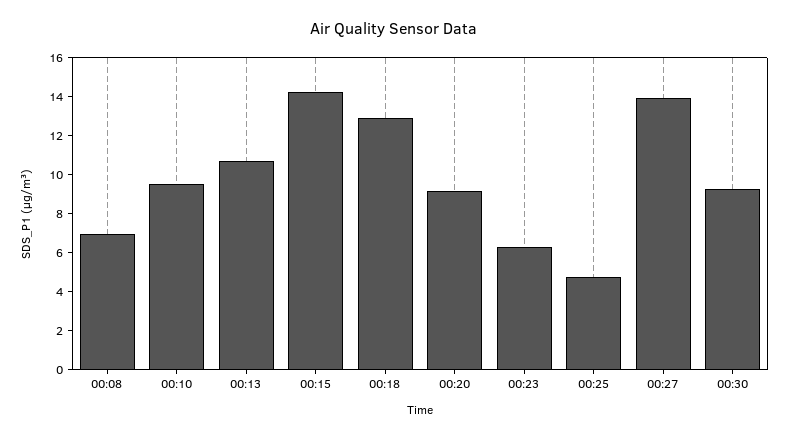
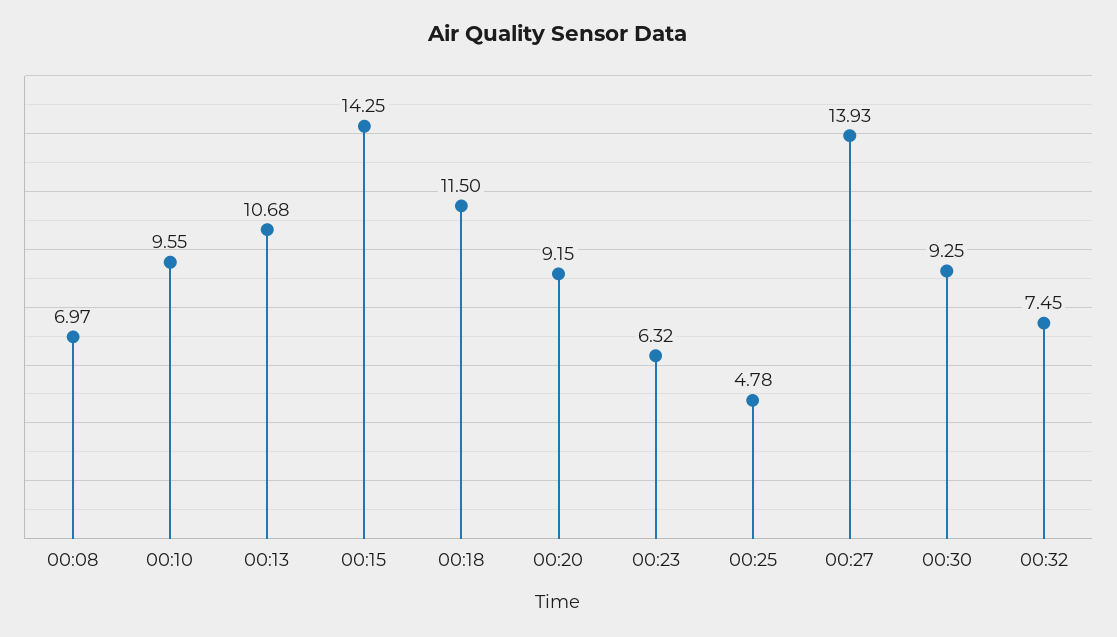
00:18: 13 -> 11.5
00:32: none -> 7.45

